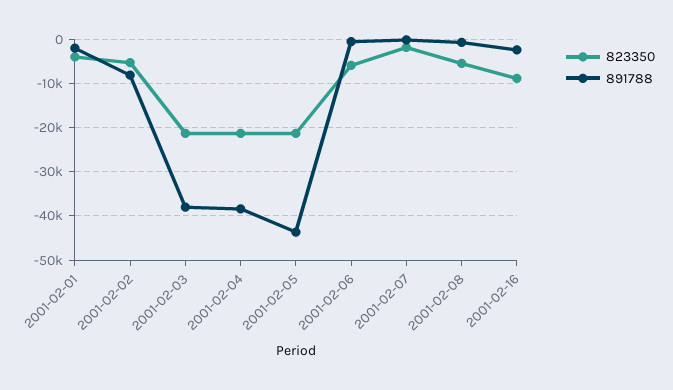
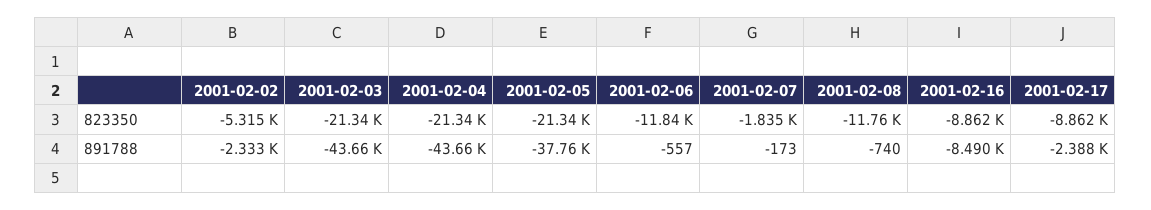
823350, 2001-02-01: -4000 -> none
891788, 2001-02-01: -2000 -> none
891788, 2001-02-02: -8000 -> -2333
891788, 2001-02-03: -38000 -> -43660
891788, 2001-02-04: -38000 -> -43660
891788, 2001-02-05: -44000 -> -37760
823350, 2001-02-06: -6000 -> -11840
823350, 2001-02-08: -6000 -> -11760
891788, 2001-02-16: -2000 -> -8490
823350, 2001-02-17: none -> -8862
891788, 2001-02-17: none -> -2388

